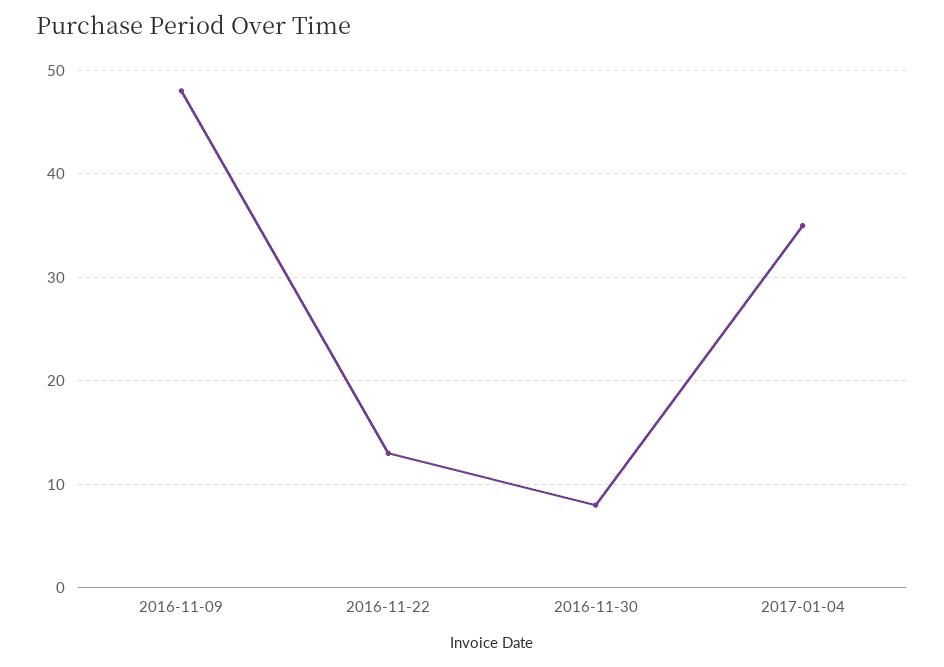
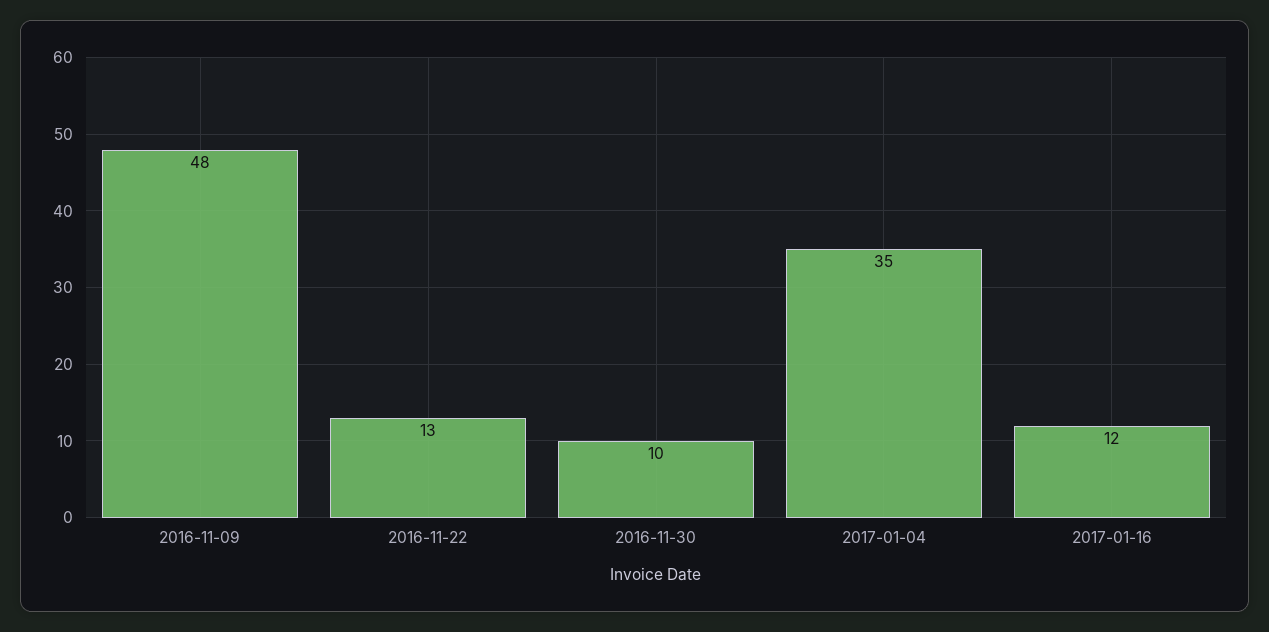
2016-11-30: 8 -> 10
2017-01-16: none -> 12

